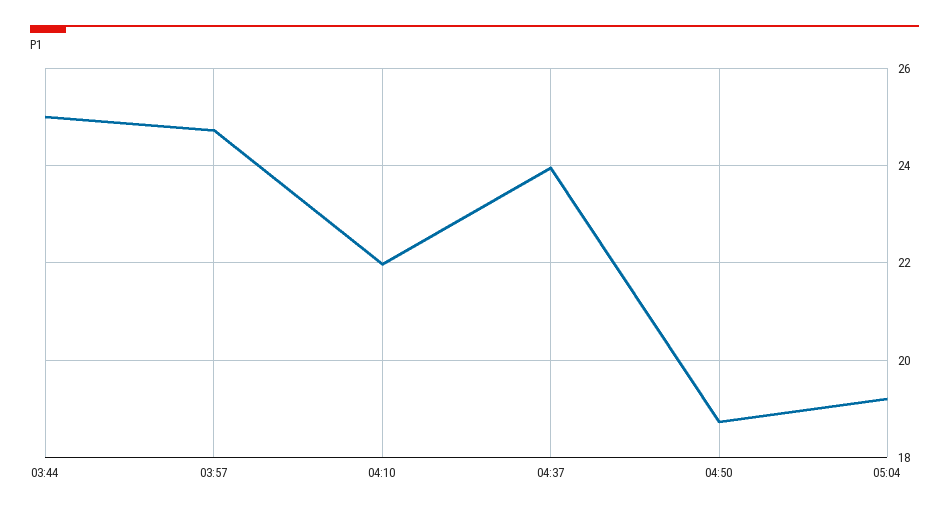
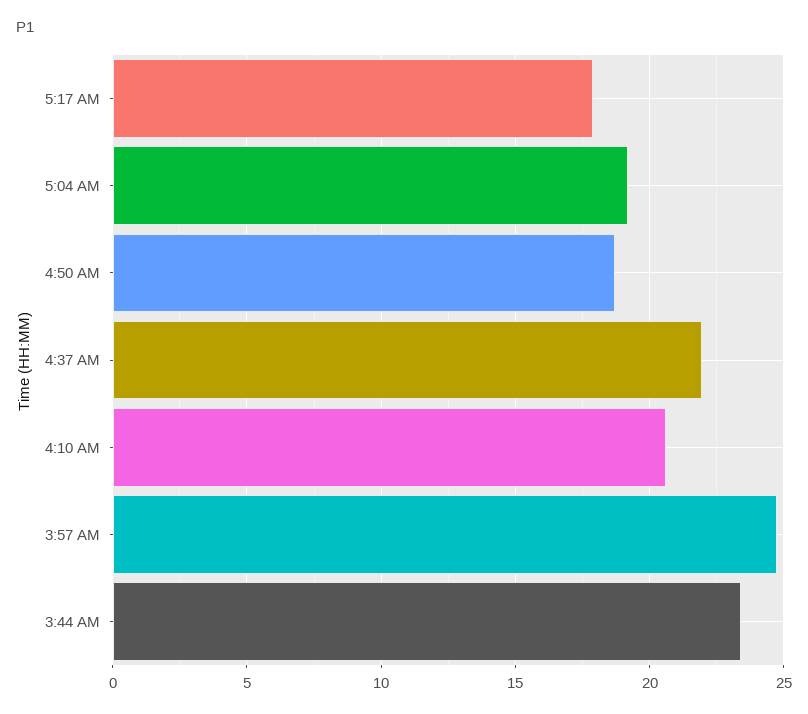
03:44: 25 -> 23.5
04:10: 22 -> 20.5
04:37: 24 -> 22
5:17 AM: none -> 18

